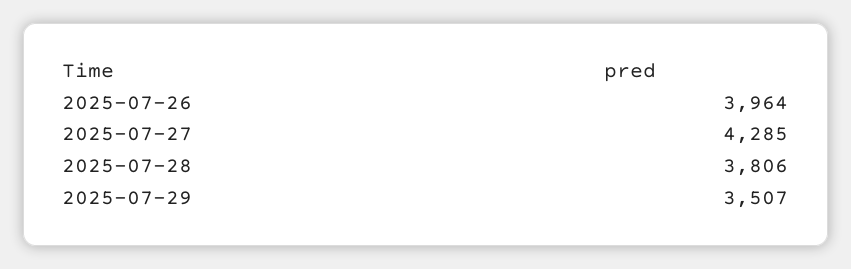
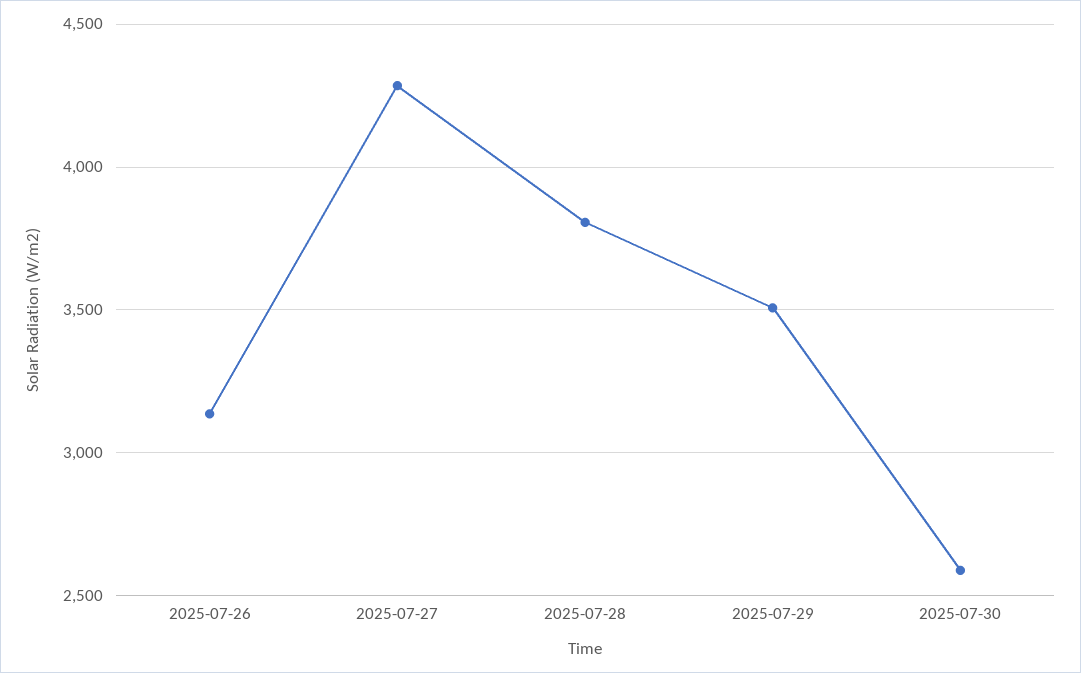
2025-07-26: 3964 -> 3150
2025-07-30: none -> 2600

